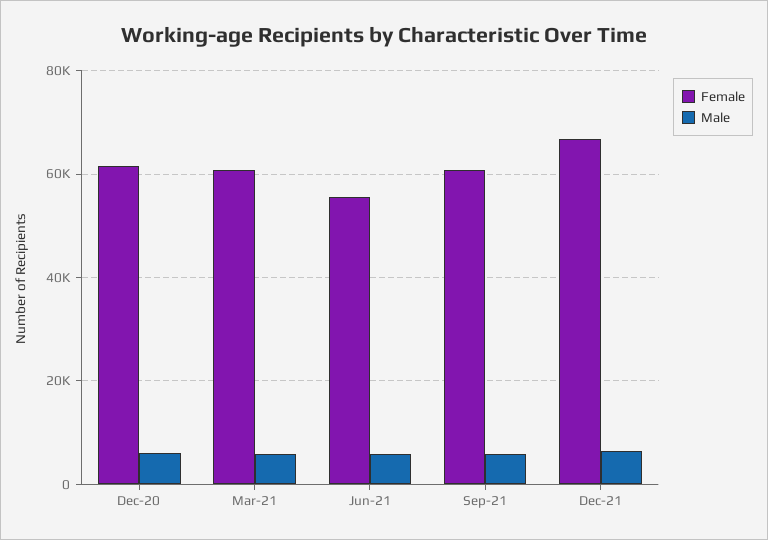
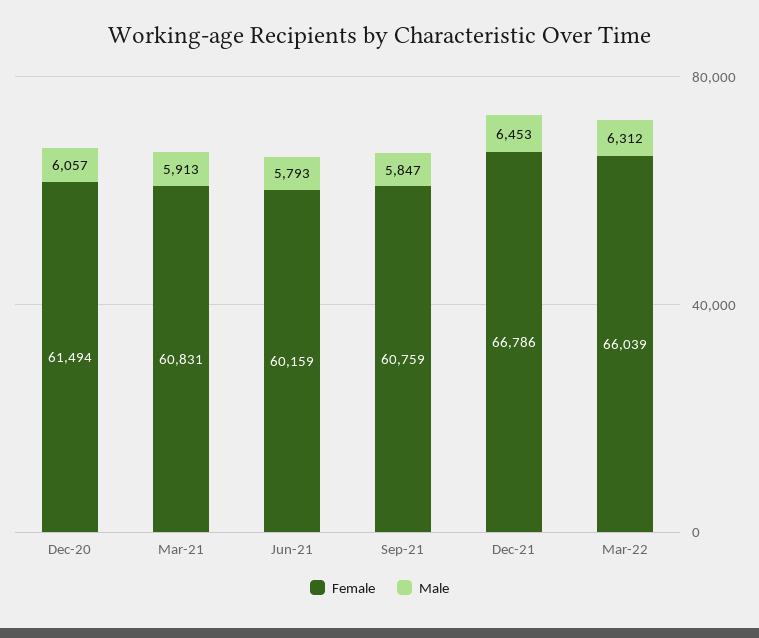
Female, Jun-21: 56000 -> 60159
Female, Mar-22: none -> 66039
Male, Mar-22: none -> 6312

